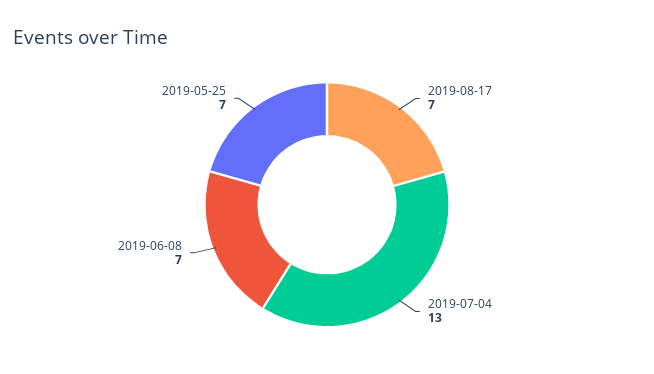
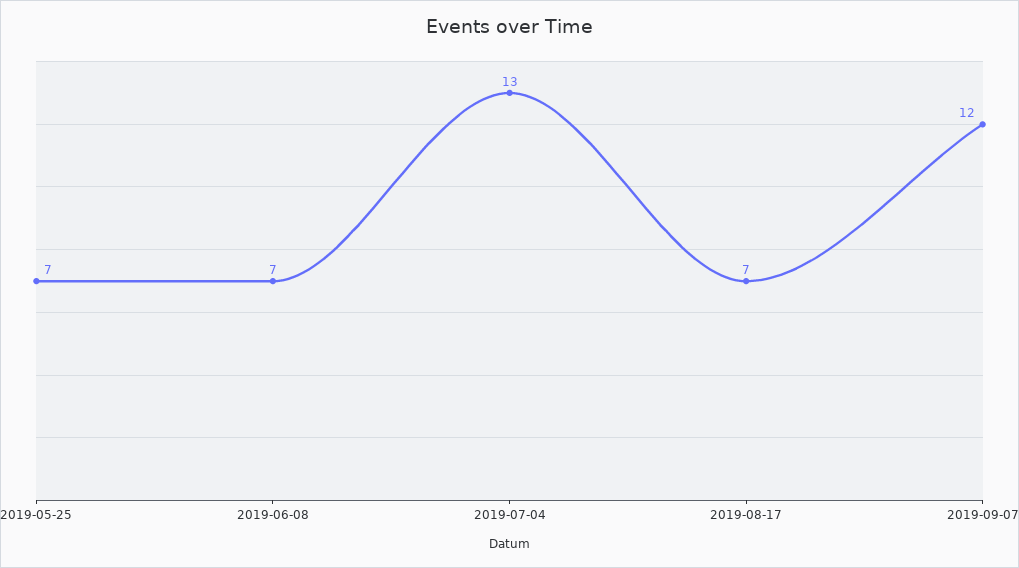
2019-09-07: none -> 12

